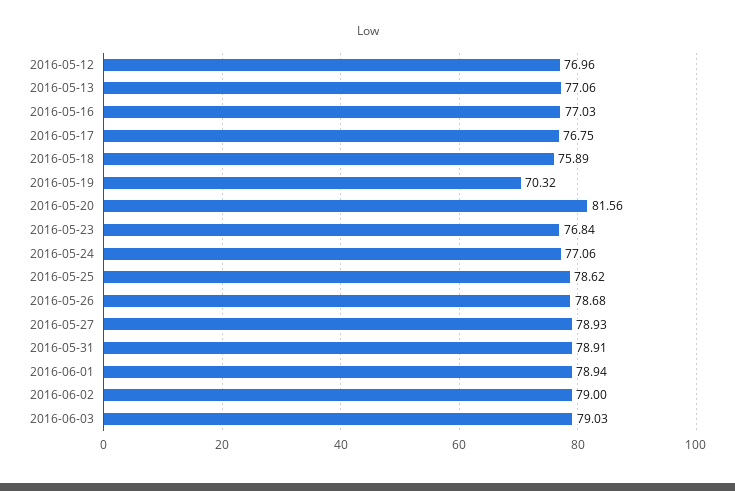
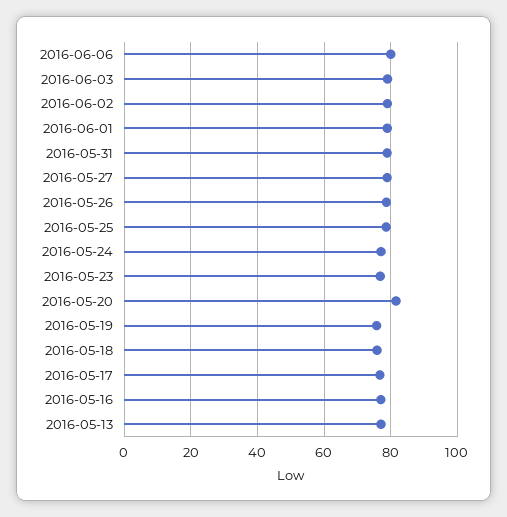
2016-05-12: 76.96 -> none
2016-05-19: 70.32 -> 76
2016-06-06: none -> 80

